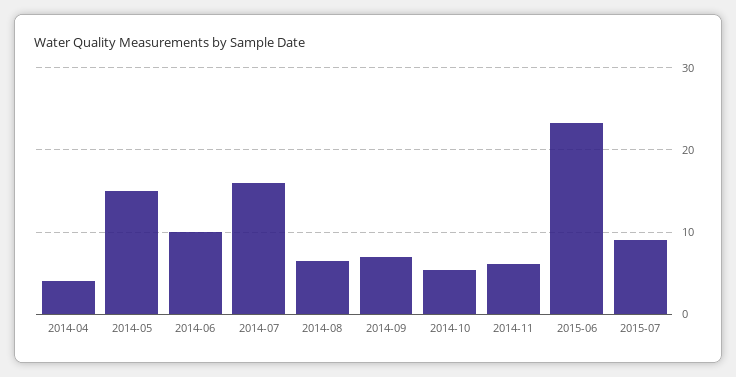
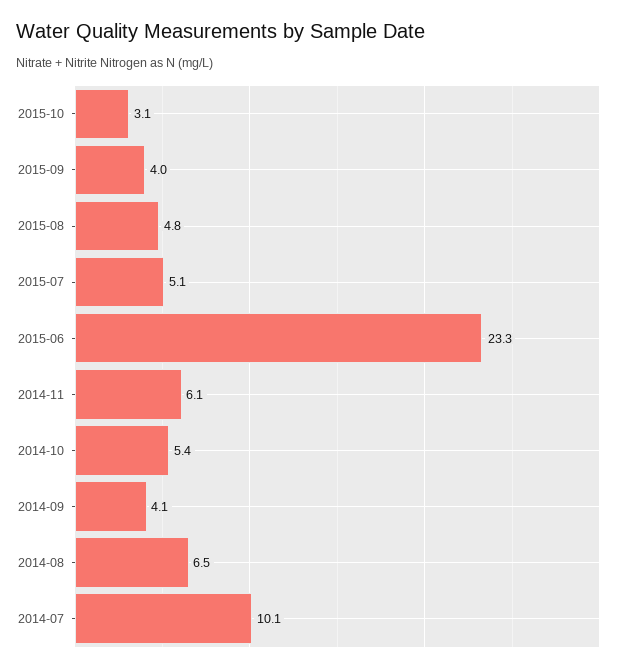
2014-04: 4 -> none
2014-05: 15 -> none
2014-06: 10 -> none
2014-07: 16 -> 10.1
2014-09: 7 -> 4.1
2015-07: 9 -> 5.1
2015-10: none -> 3.1
2015-09: none -> 4
2015-08: none -> 4.8

